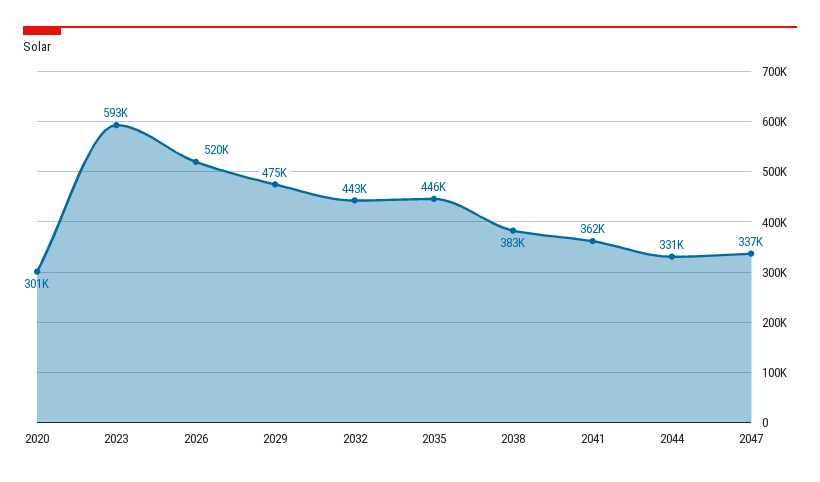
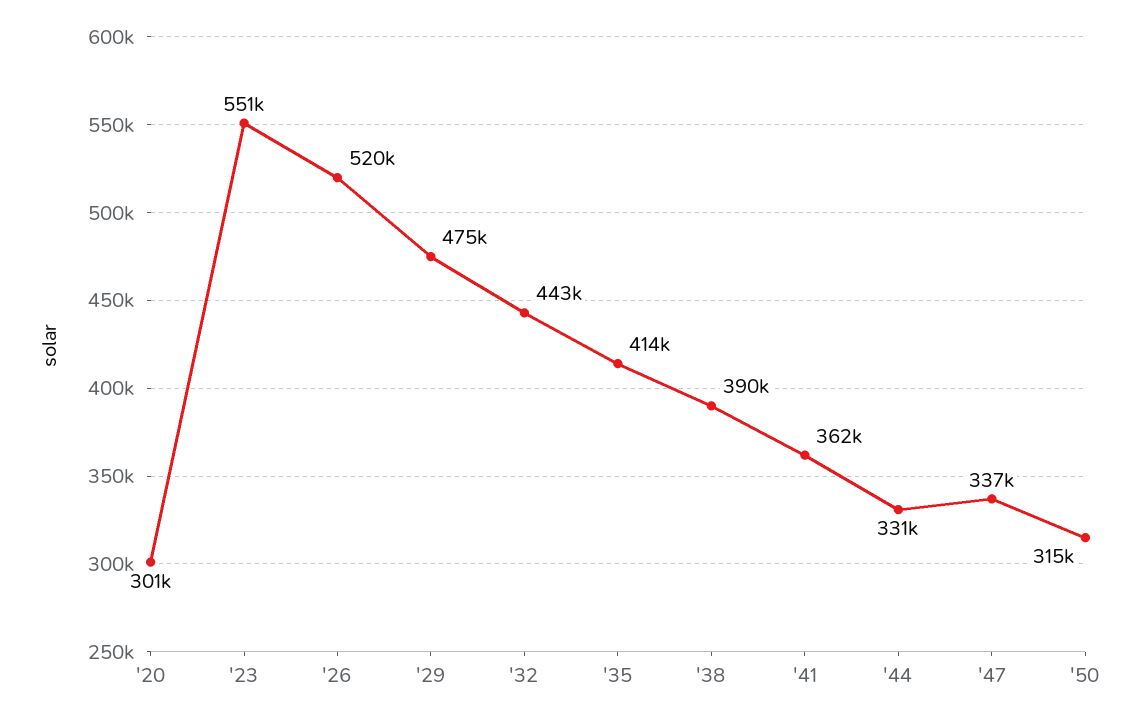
2023: 593000 -> 551000
2035: 446000 -> 414000
2038: 383000 -> 390000
'50: none -> 315000

